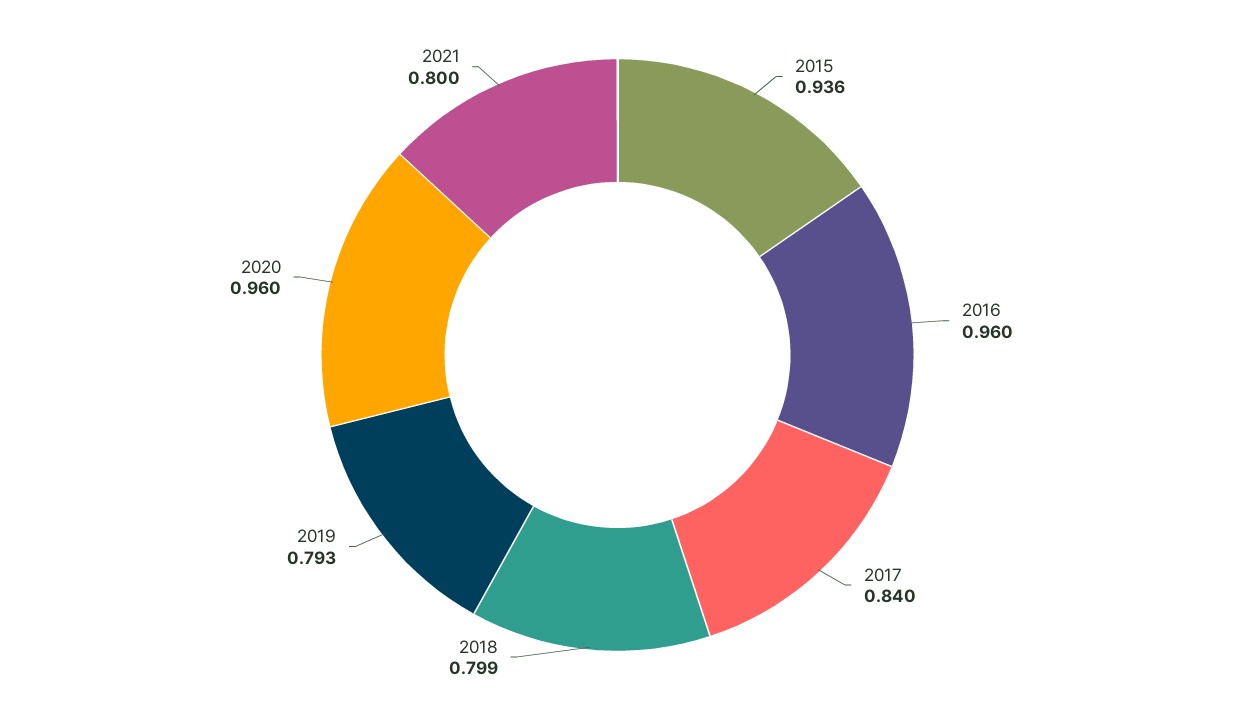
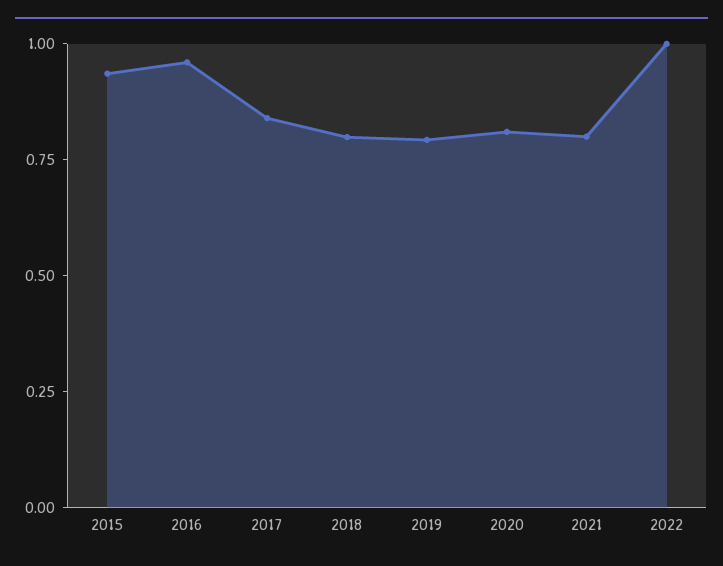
2020: 0.96 -> 0.8
2022: none -> 1

